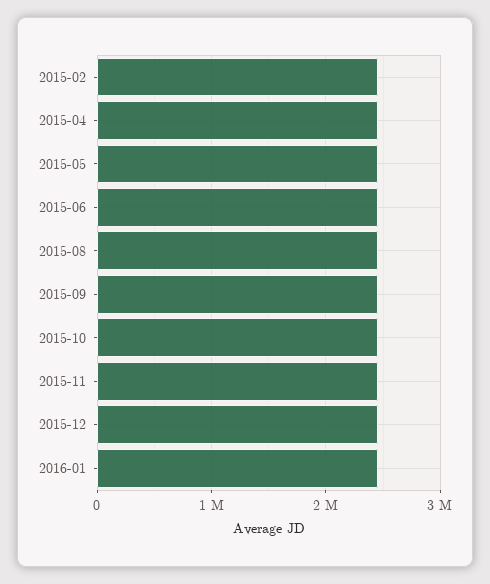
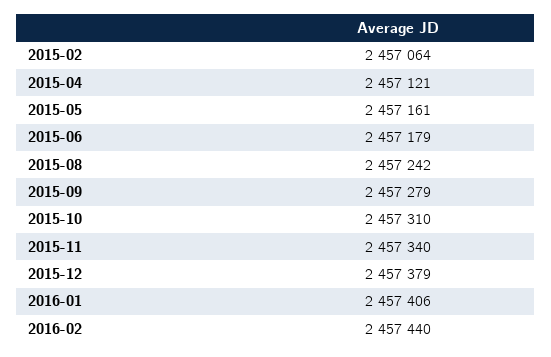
2016-02: none -> 2457440

